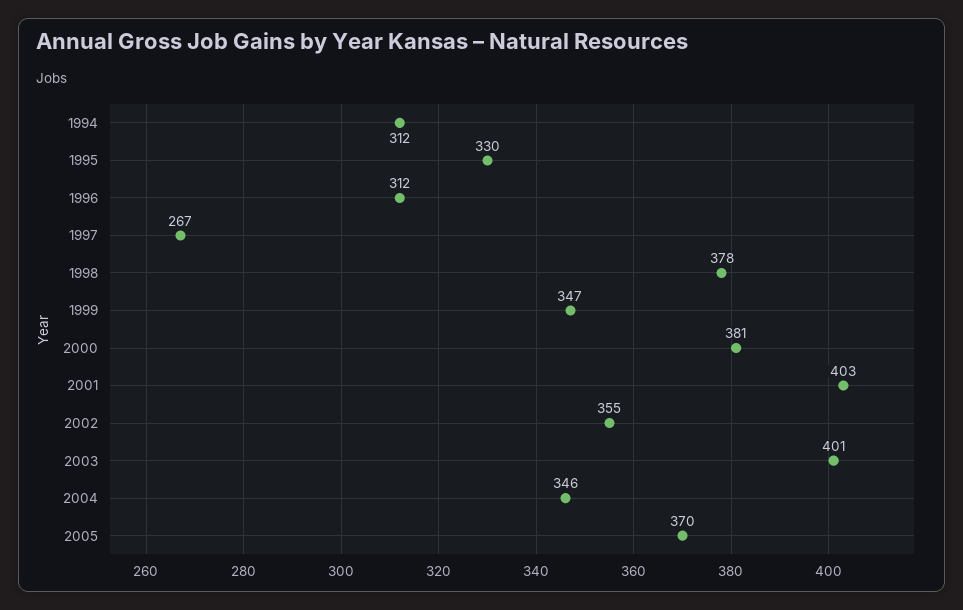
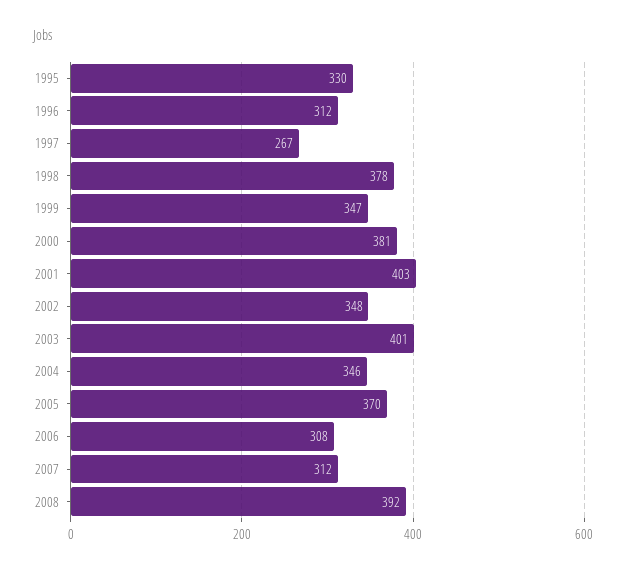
1994: 312 -> none
2002: 355 -> 348
2006: none -> 308
2007: none -> 312
2008: none -> 392

